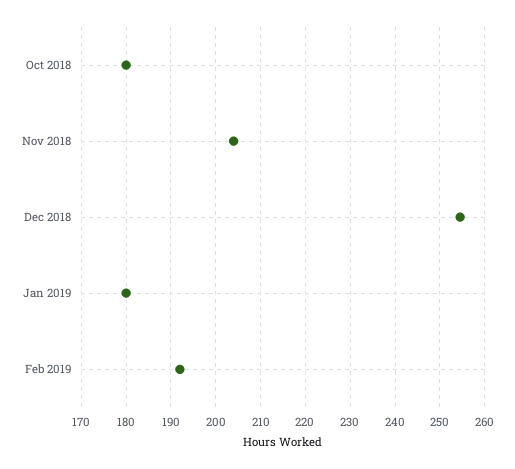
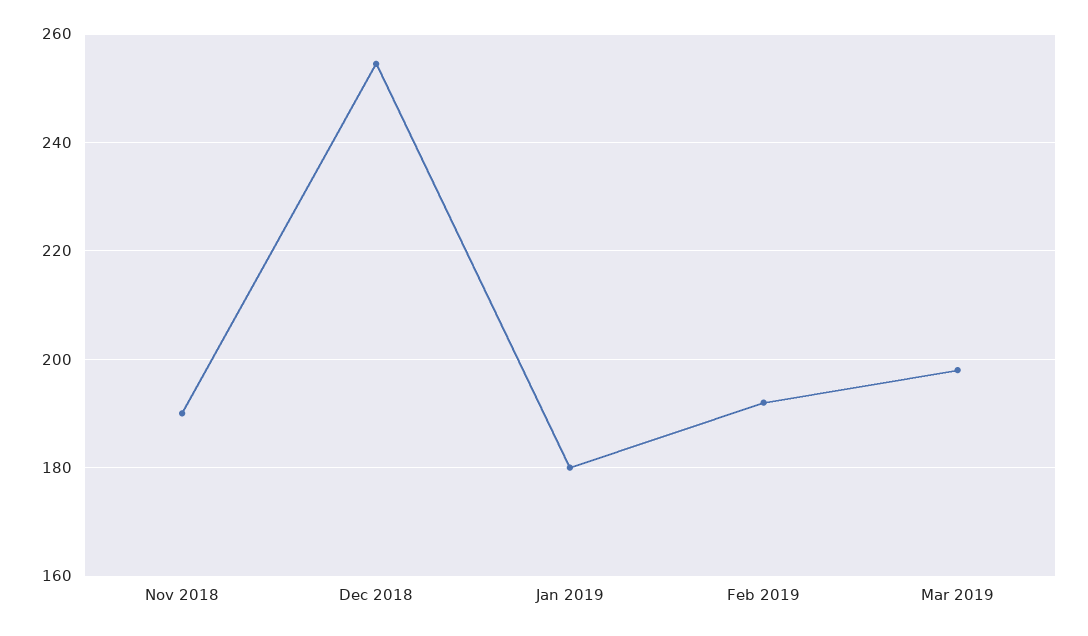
Oct 2018: 180 -> none
Nov 2018: 204 -> 190
Mar 2019: none -> 198

